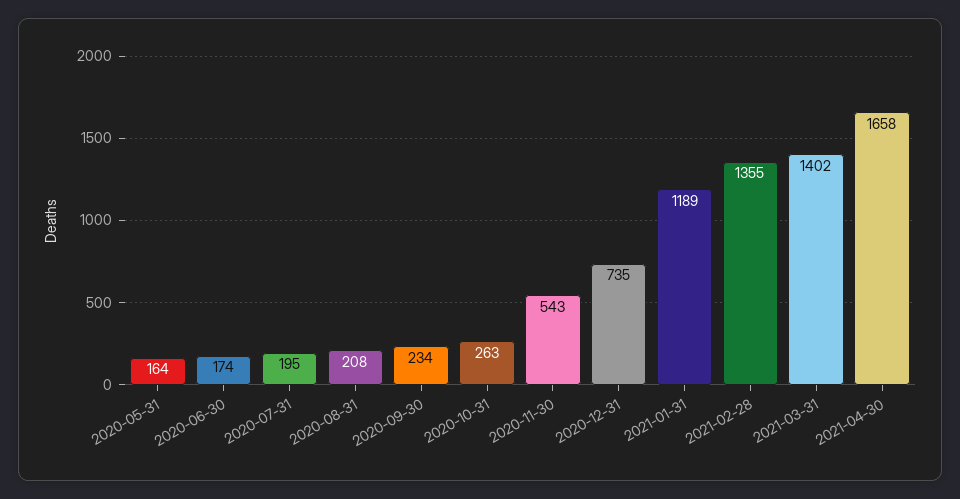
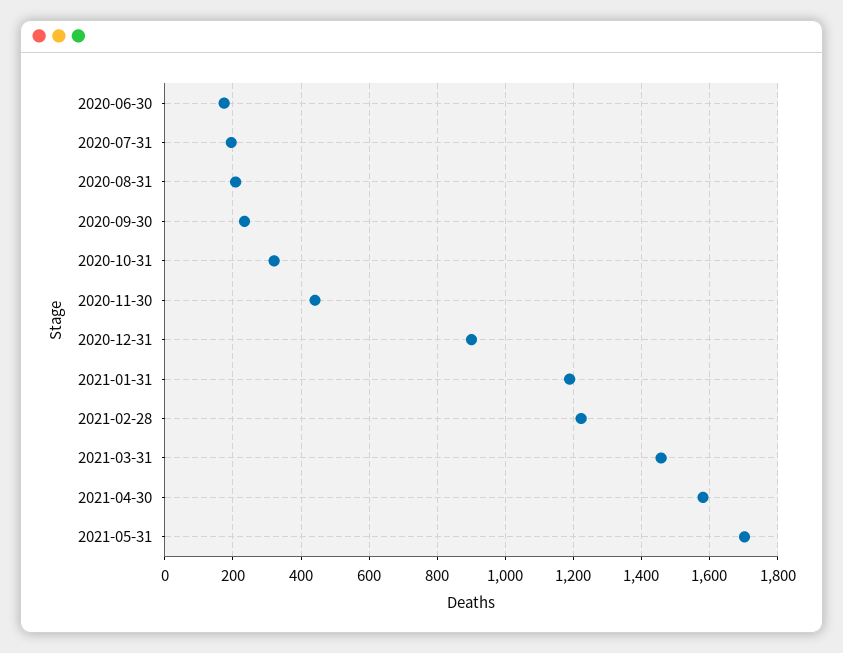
2020-05-31: 164 -> none
2020-10-31: 263 -> 320
2020-11-30: 543 -> 440
2020-12-31: 735 -> 900
2021-02-28: 1355 -> 1220
2021-03-31: 1402 -> 1460
2021-04-30: 1658 -> 1580
2021-05-31: none -> 1700

